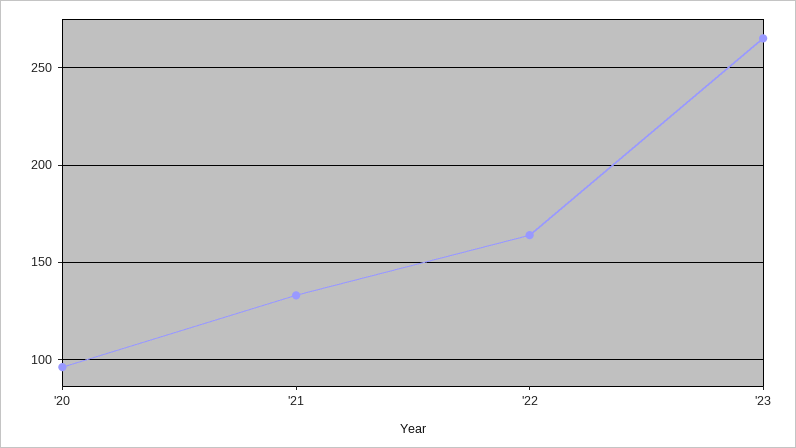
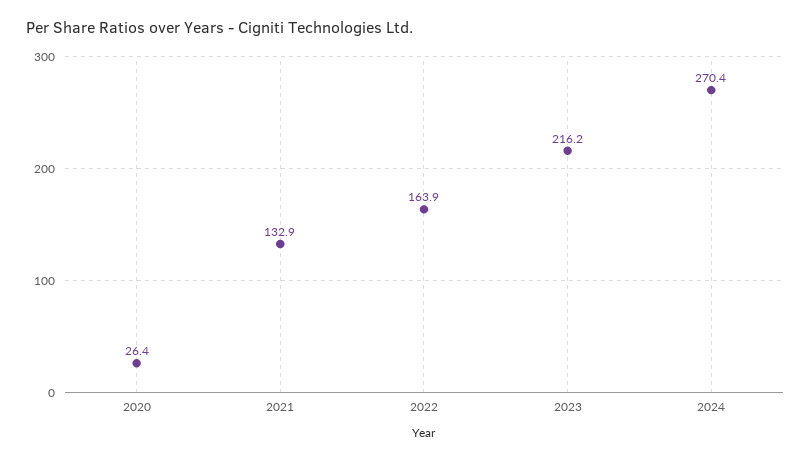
'20: 95 -> 26.4
'23: 265 -> 216.2
2024: none -> 270.4

